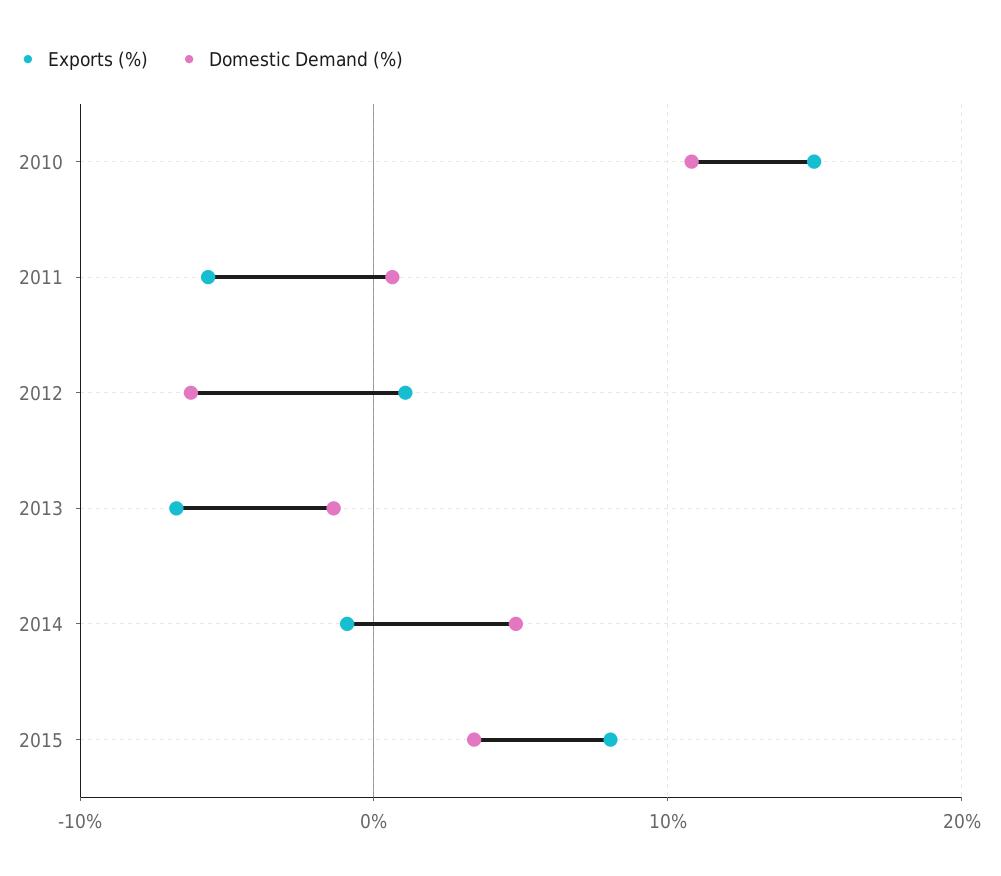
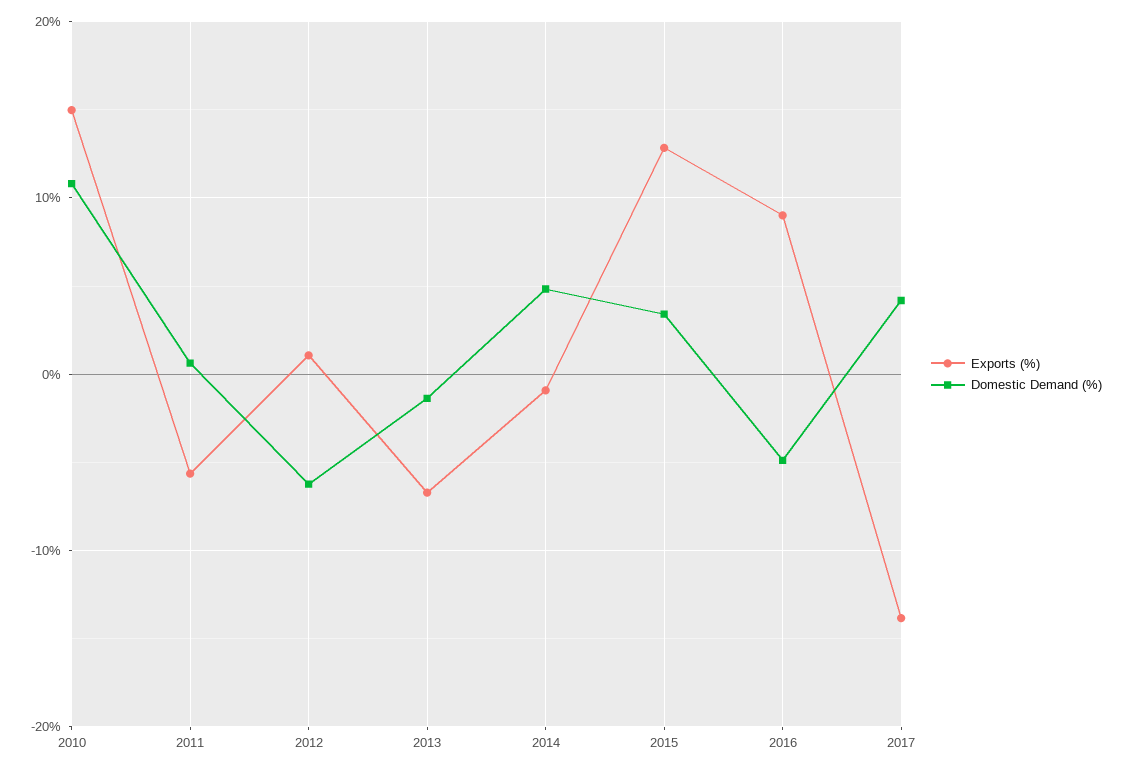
Exports (%), 2015: 8 -> 13
Exports (%), 2016: none -> 9
Domestic Demand (%), 2016: none -> -5
Exports (%), 2017: none -> -14
Domestic Demand (%), 2017: none -> 4

